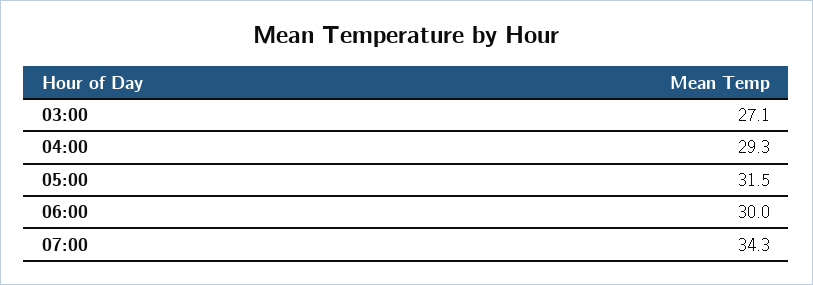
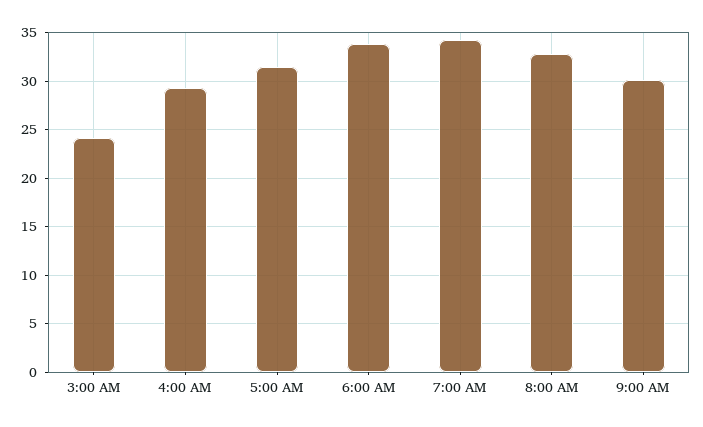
03:00: 27.1 -> 24
06:00: 30 -> 34
8:00 AM: none -> 33
9:00 AM: none -> 30

